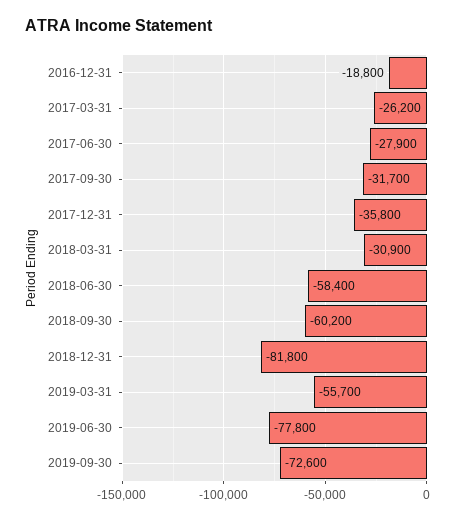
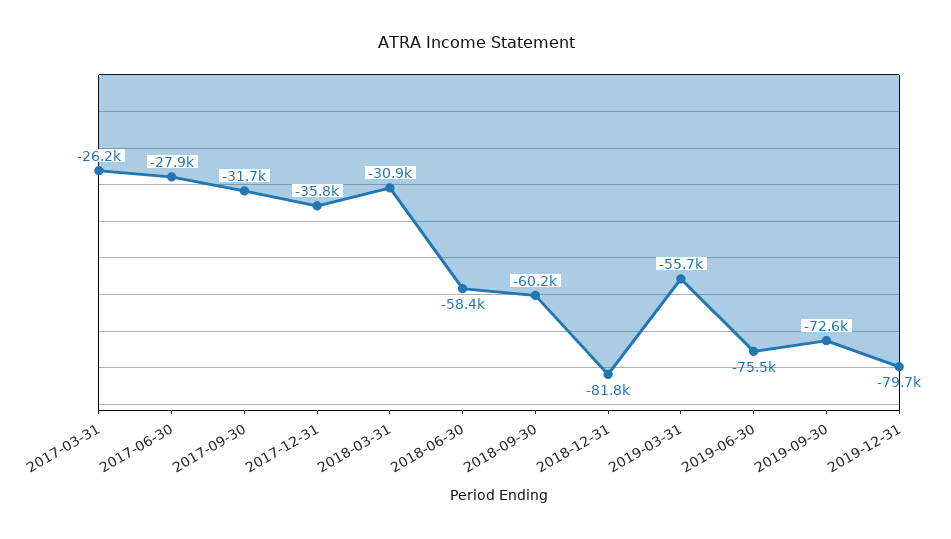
2016-12-31: -18800 -> none
2019-06-30: -77800 -> -75500
2019-12-31: none -> -79700

